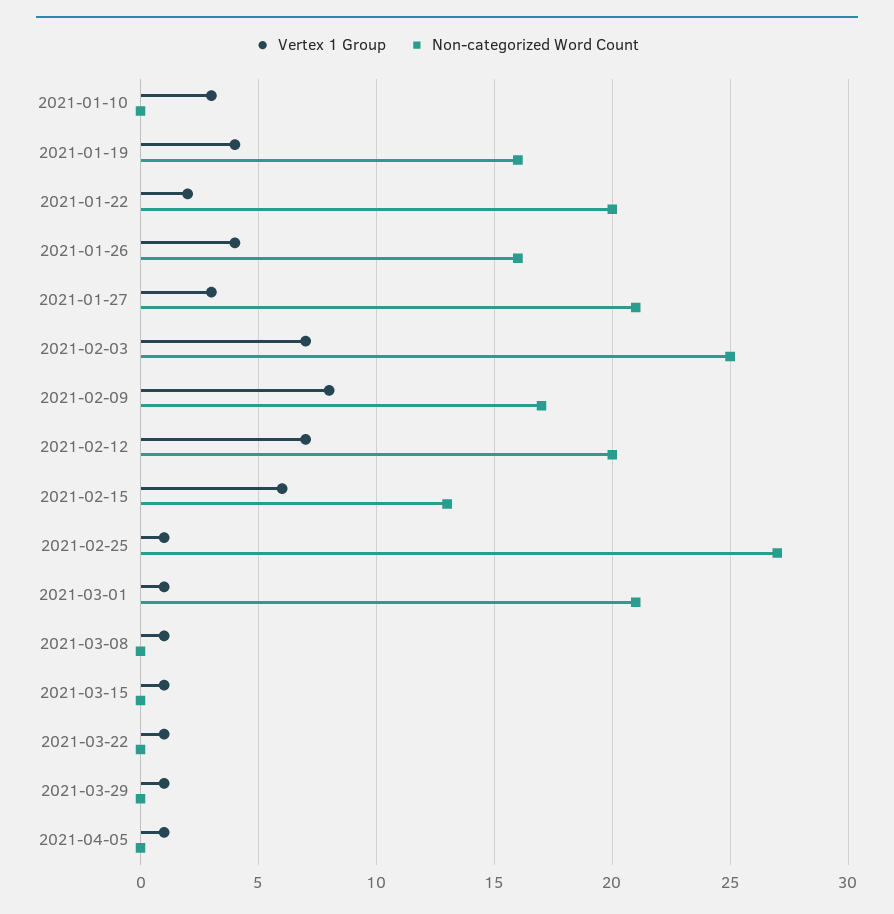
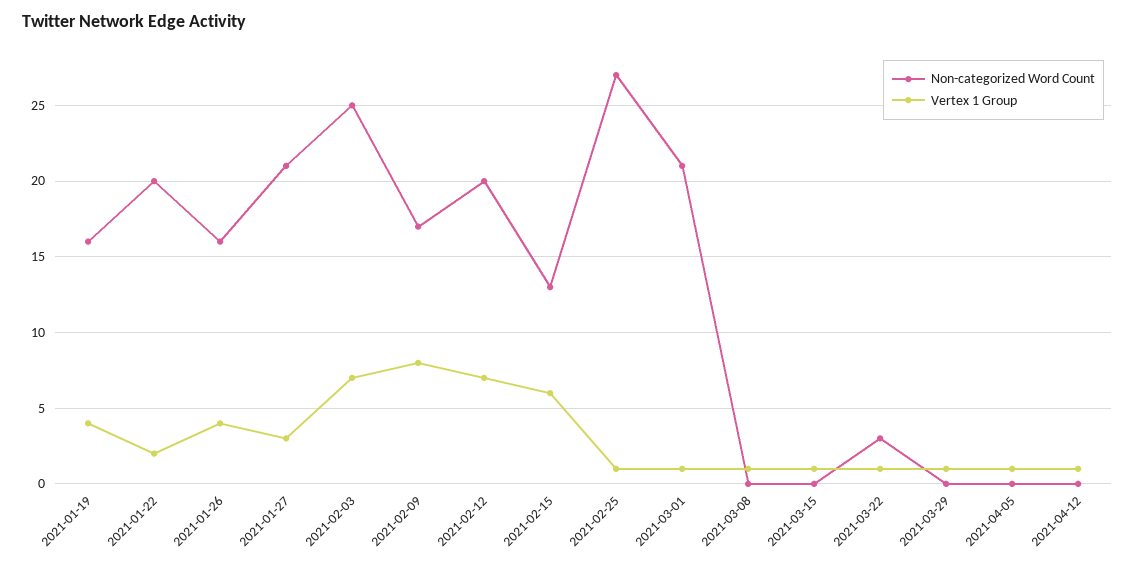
Vertex 1 Group, 2021-01-10: 3 -> none
Non-categorized Word Count, 2021-01-10: 0 -> none
Non-categorized Word Count, 2021-03-22: 0 -> 3
Non-categorized Word Count, 2021-04-12: none -> 0
Vertex 1 Group, 2021-04-12: none -> 1

